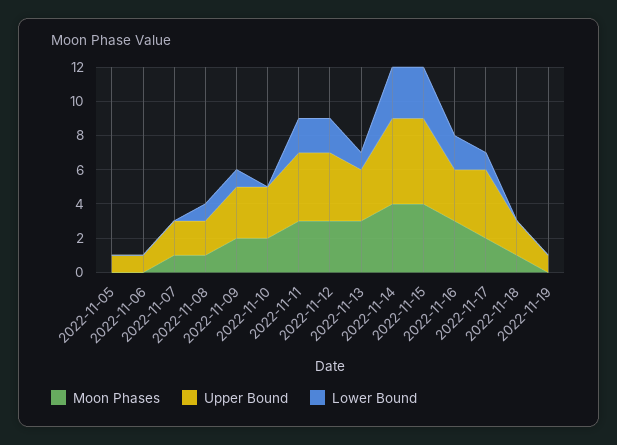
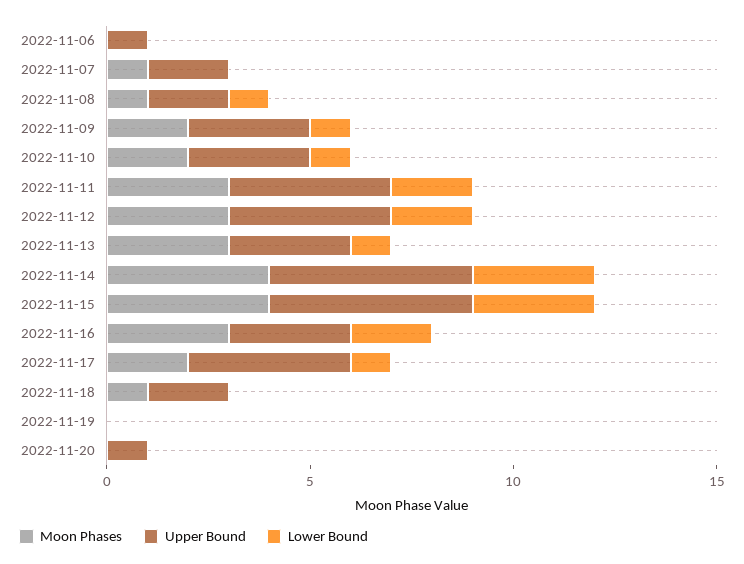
Moon Phases, 2022-11-05: 0 -> none
Upper Bound, 2022-11-05: 1 -> none
Lower Bound, 2022-11-05: 0 -> none
Lower Bound, 2022-11-10: 0 -> 1
Upper Bound, 2022-11-19: 1 -> 0
Moon Phases, 2022-11-20: none -> 0
Upper Bound, 2022-11-20: none -> 1
Lower Bound, 2022-11-20: none -> 0

